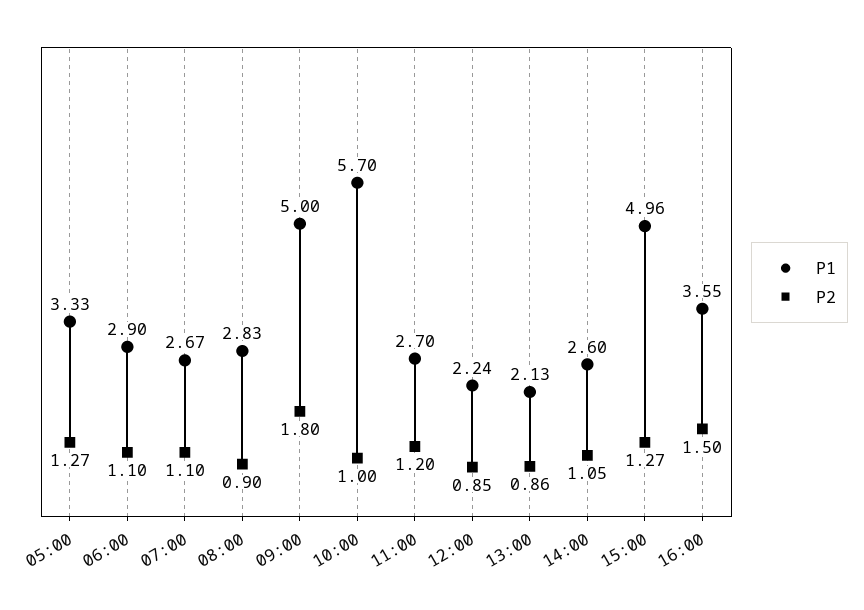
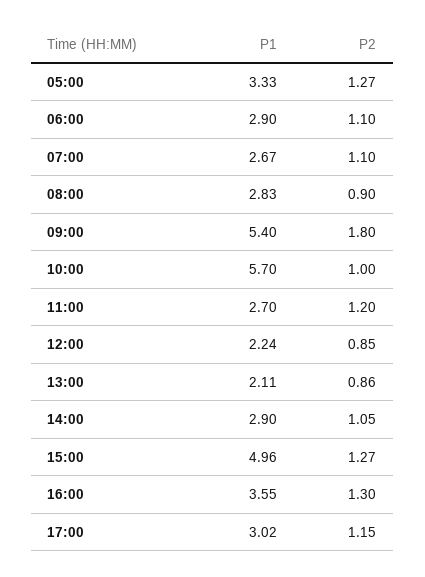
P1, 09:00: 5 -> 5.4
P1, 13:00: 2.13 -> 2.11
P1, 14:00: 2.6 -> 2.9
P2, 16:00: 1.5 -> 1.3
P1, 17:00: none -> 3.02
P2, 17:00: none -> 1.15

